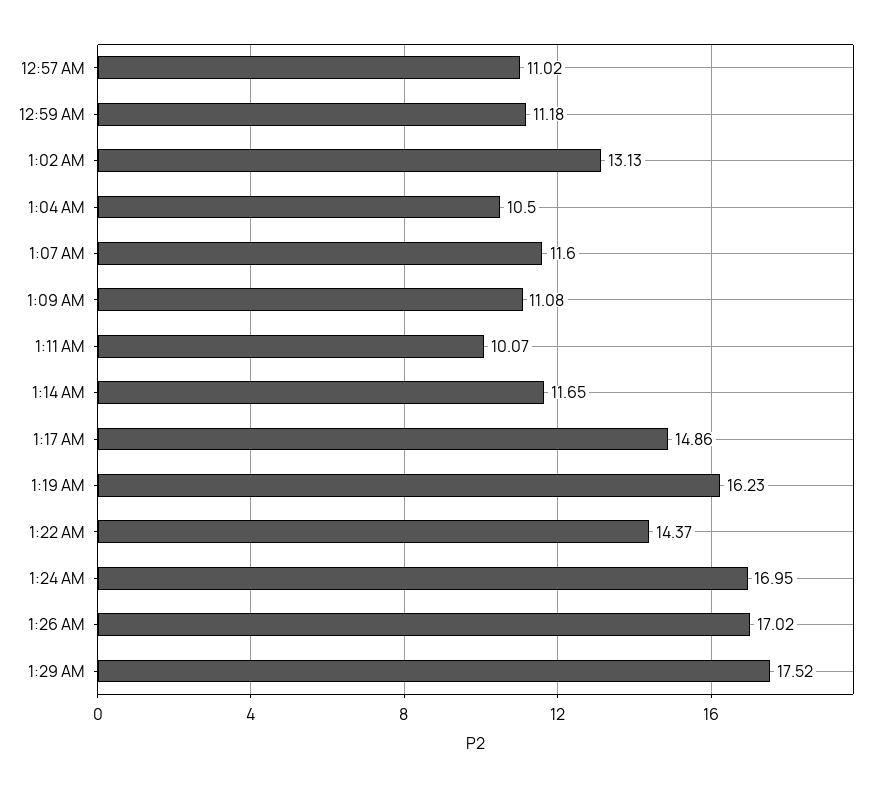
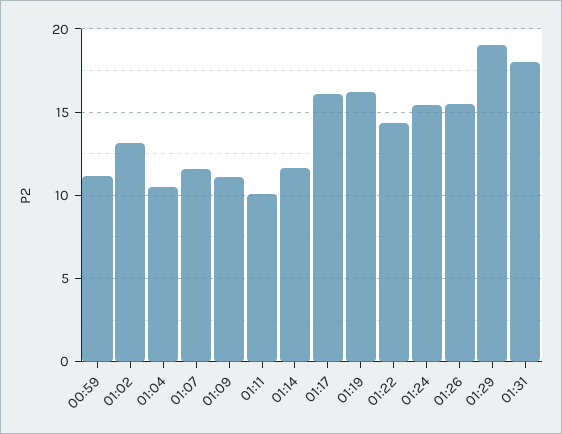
12:57 AM: 11.02 -> none
1:17 AM: 14.86 -> 16
1:24 AM: 16.95 -> 15.5
1:26 AM: 17.02 -> 15.5
1:29 AM: 17.52 -> 19
01:31: none -> 18

